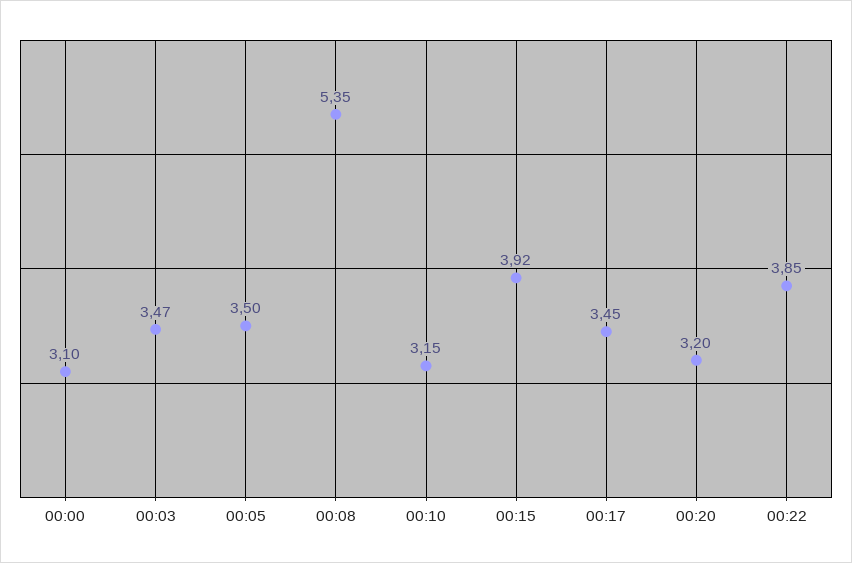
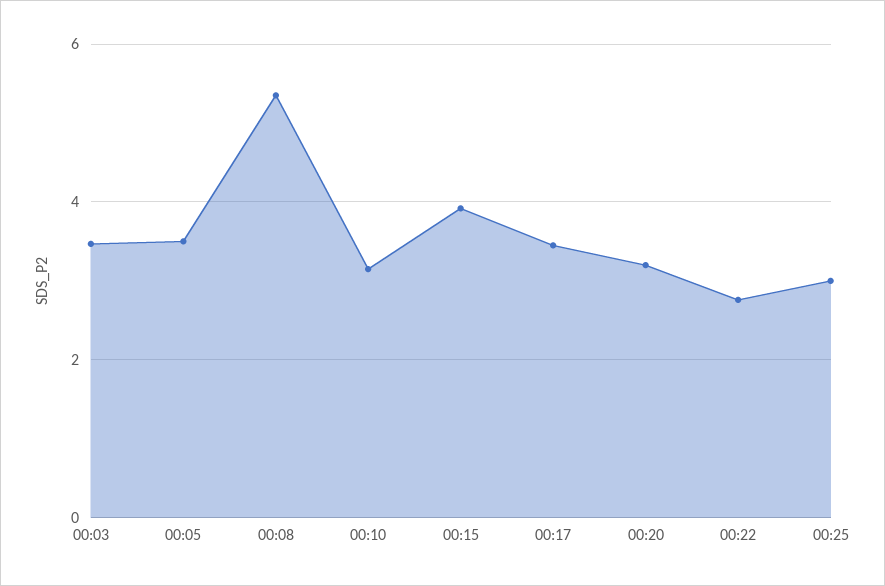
00:00: 3.1 -> none
00:22: 3.85 -> 2.8
00:25: none -> 3

